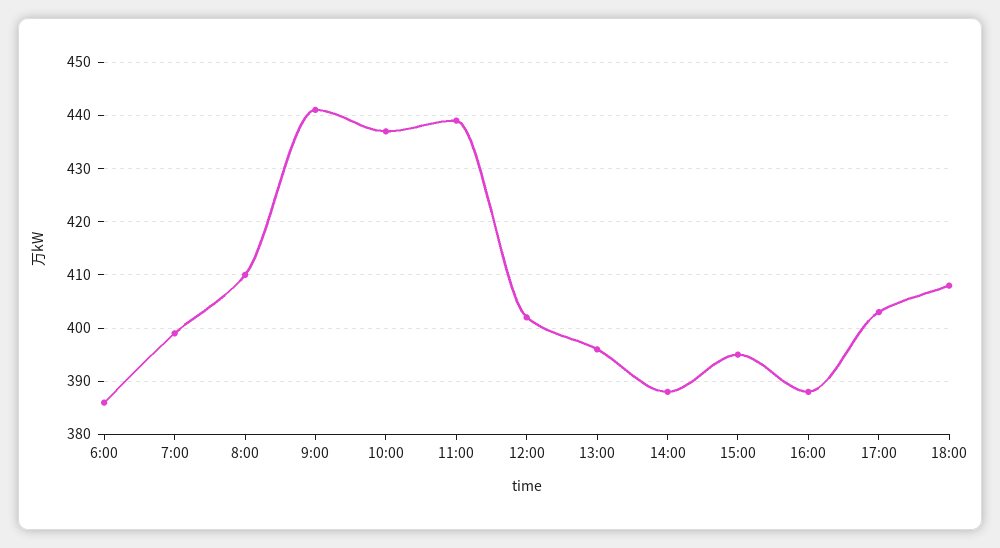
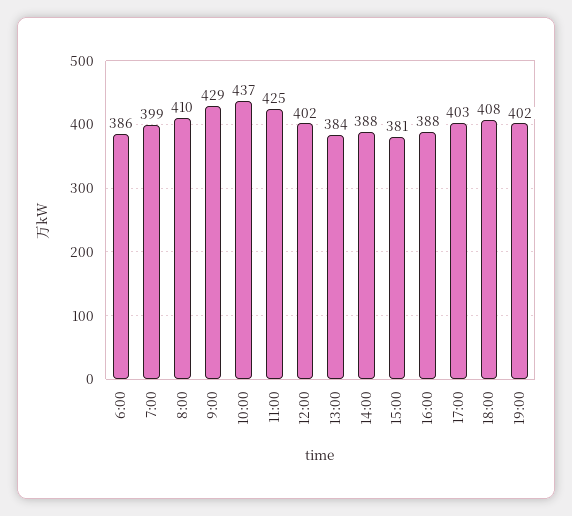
9:00: 440 -> 429
11:00: 440 -> 425
13:00: 395 -> 384
15:00: 395 -> 381
19:00: none -> 402

